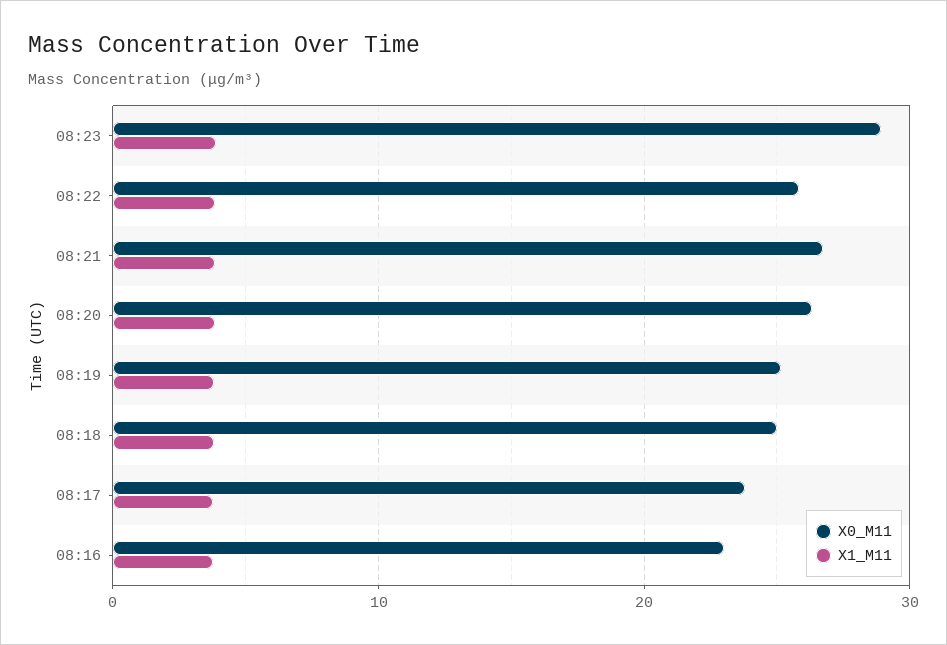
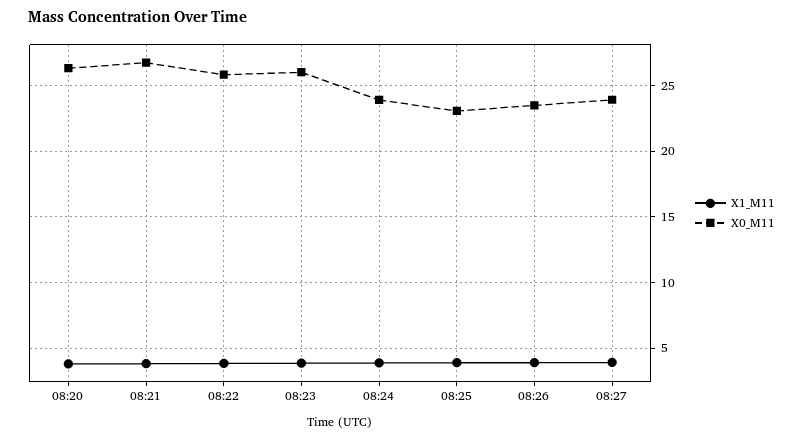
X0_M11, 08:23: 29 -> 26
X0_M11, 08:19: 25 -> none
X1_M11, 08:19: 4 -> none
X0_M11, 08:18: 25 -> none
X1_M11, 08:18: 4 -> none
X0_M11, 08:17: 24 -> none
X1_M11, 08:17: 4 -> none
X0_M11, 08:16: 23 -> none
X1_M11, 08:16: 4 -> none
X1_M11, 08:24: none -> 4
X0_M11, 08:24: none -> 24
X1_M11, 08:25: none -> 4
X0_M11, 08:25: none -> 23
X1_M11, 08:26: none -> 4
X0_M11, 08:26: none -> 23.5
X1_M11, 08:27: none -> 4
X0_M11, 08:27: none -> 24

